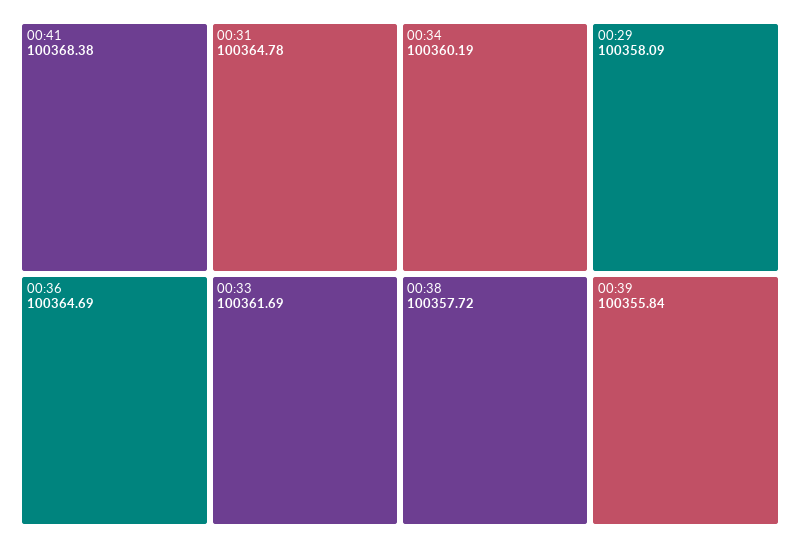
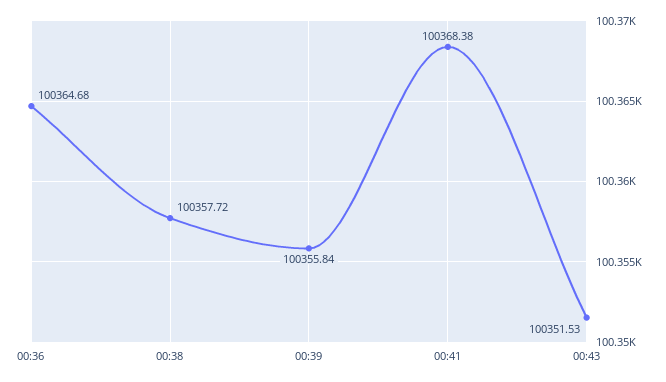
00:31: 100364.78 -> none
00:36: 100364.69 -> 100364.68
00:33: 100361.69 -> none
00:34: 100360.19 -> none
00:29: 100358.09 -> none
00:43: none -> 100351.53

